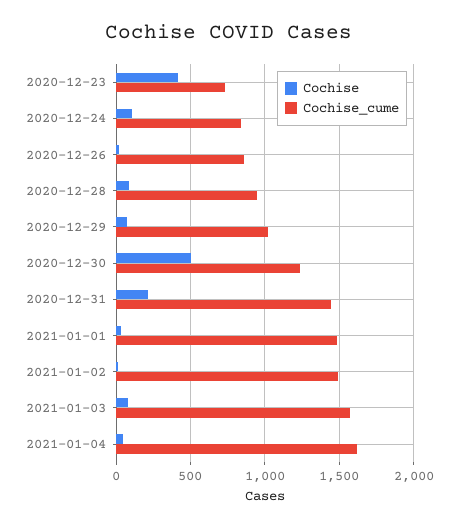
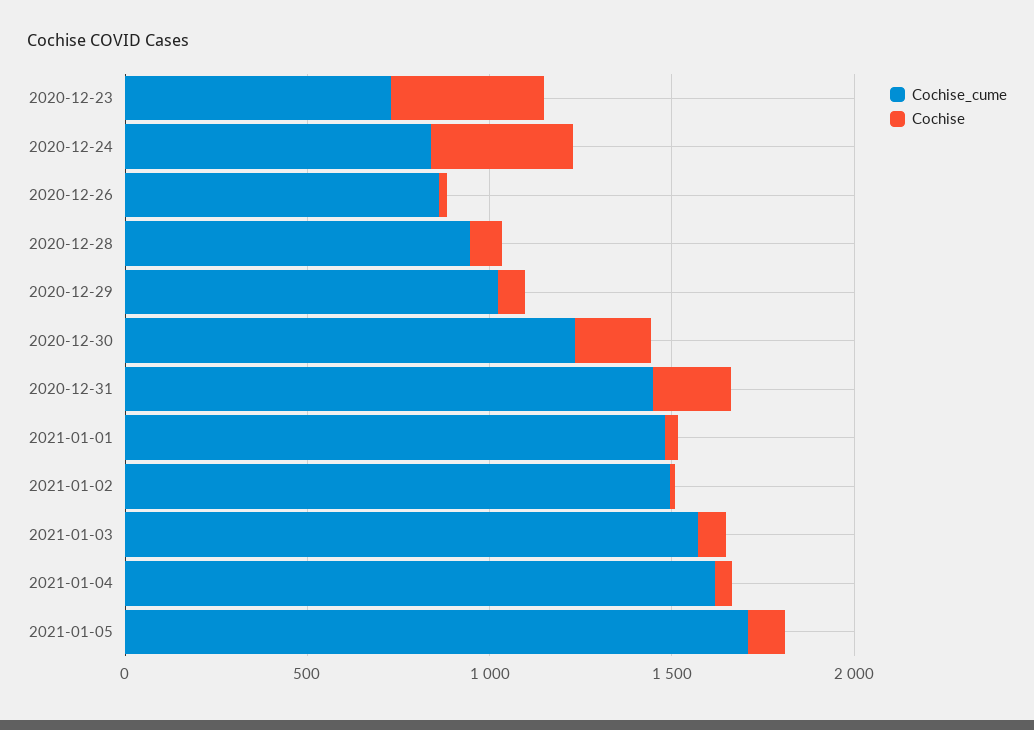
Cochise, 2020-12-24: 100 -> 400
Cochise, 2020-12-30: 500 -> 200
Cochise_cume, 2021-01-05: none -> 1700
Cochise, 2021-01-05: none -> 100

